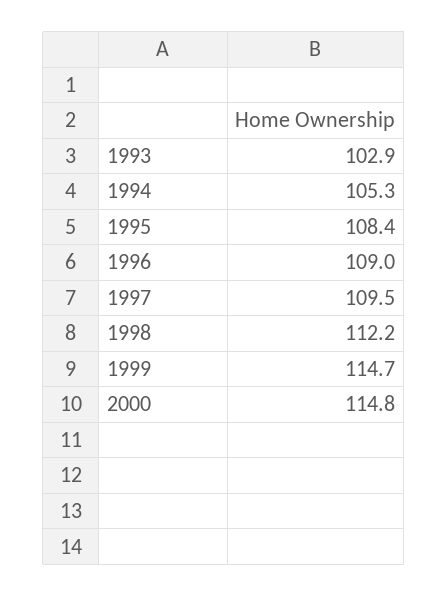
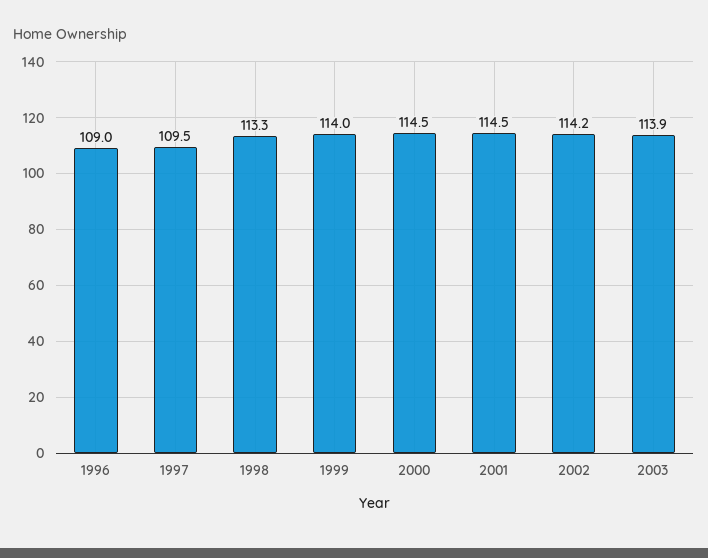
1993: 102.9 -> none
1994: 105.3 -> none
1995: 108.4 -> none
1998: 112.2 -> 113.3
1999: 114.7 -> 114
2000: 114.8 -> 114.5
2001: none -> 114.5
2002: none -> 114.2
2003: none -> 113.9

